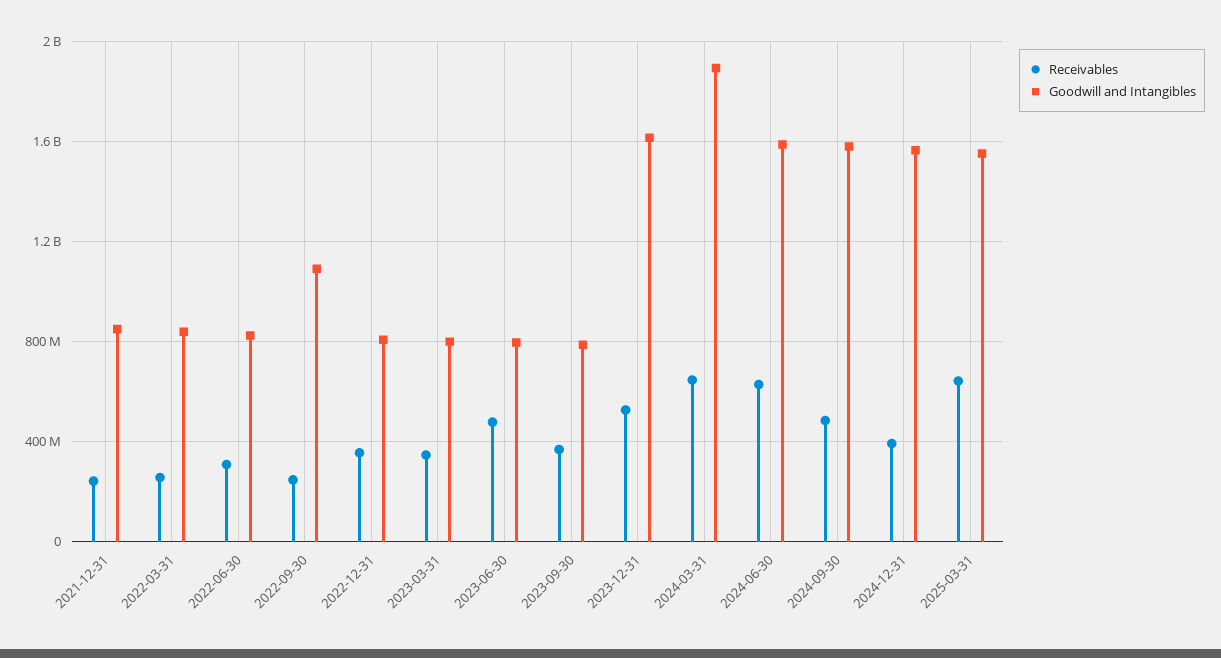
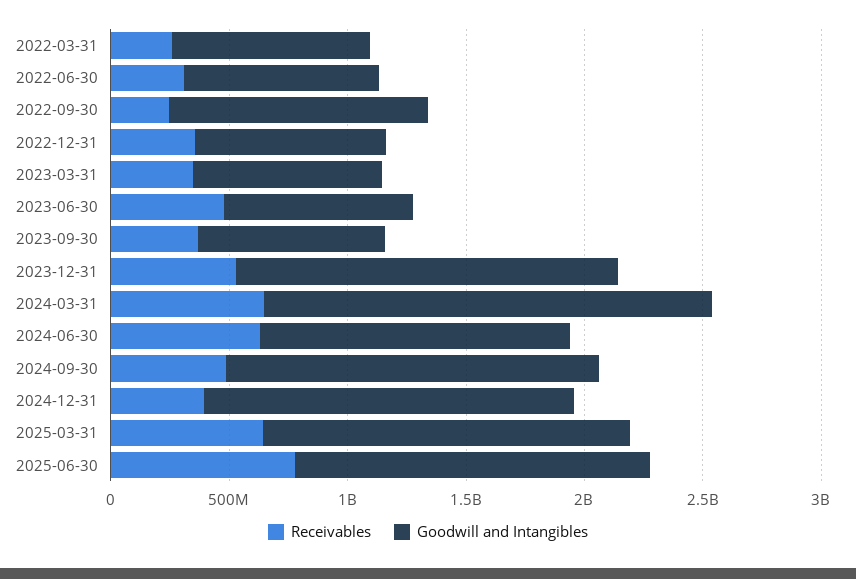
Receivables, 2021-12-31: 250000000 -> none
Goodwill and Intangibles, 2021-12-31: 850000000 -> none
Goodwill and Intangibles, 2024-06-30: 1600000000 -> 1300000000
Receivables, 2025-06-30: none -> 800000000
Goodwill and Intangibles, 2025-06-30: none -> 1500000000

